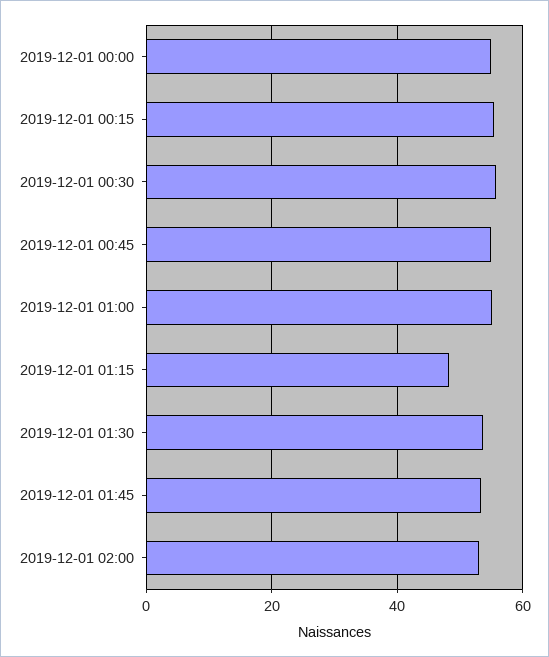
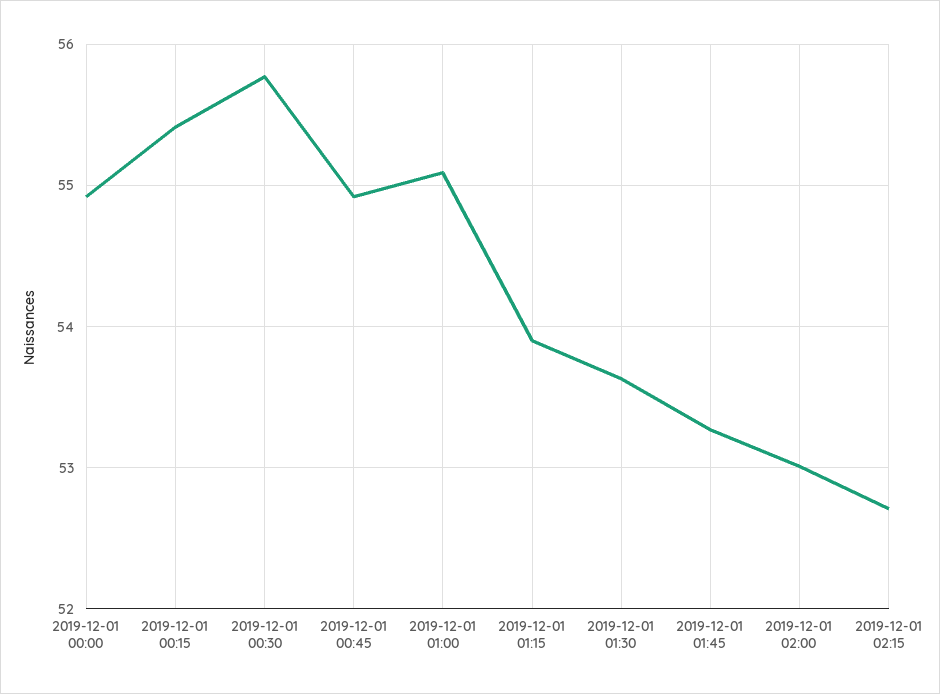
2019-12-01 01:15: 48 -> 53.9
2019-12-01 02:15: none -> 52.7

